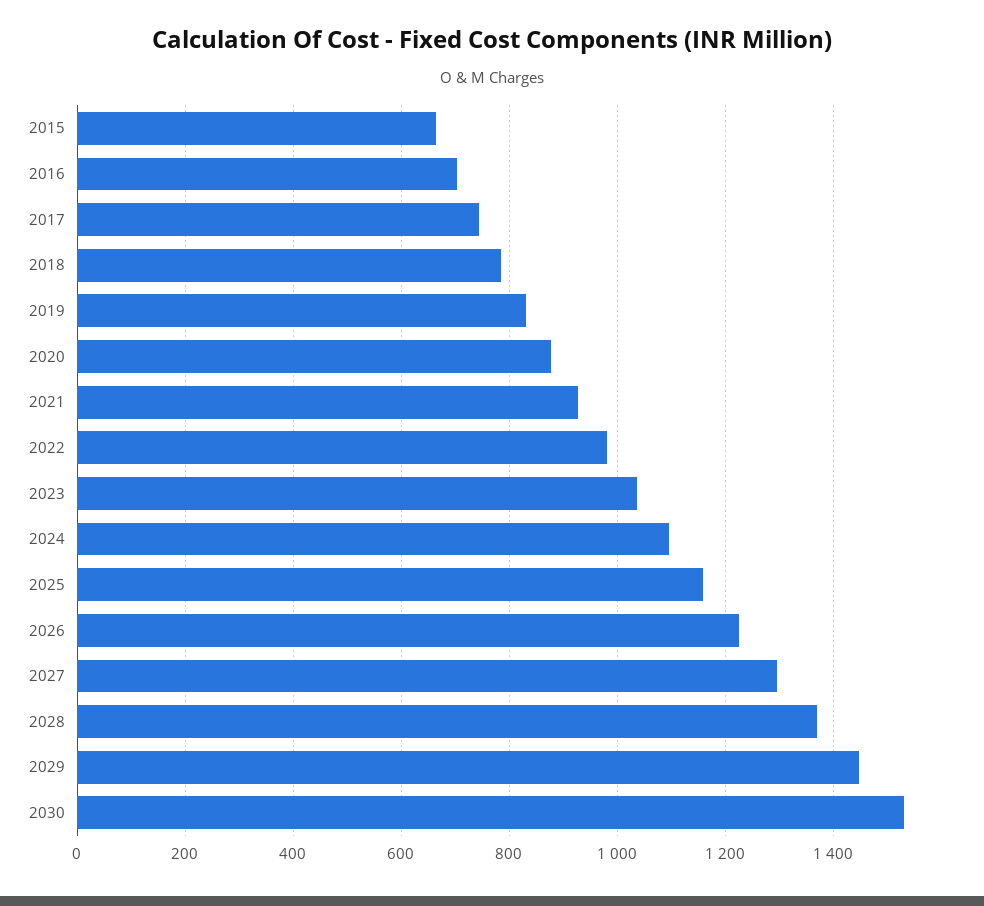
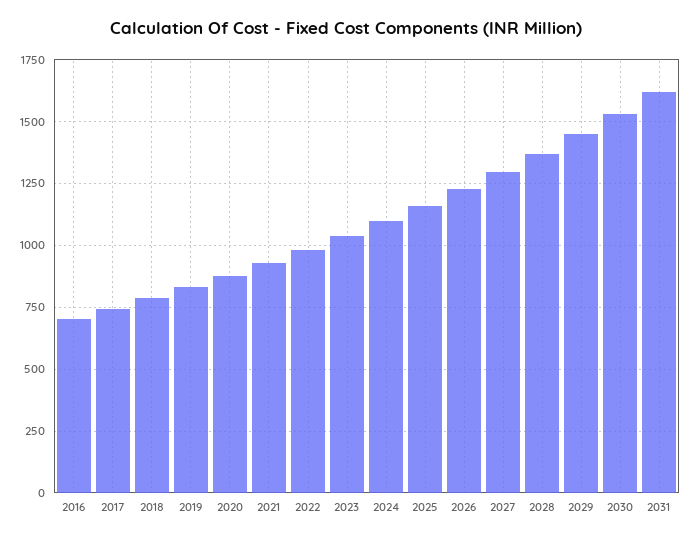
2015: 660 -> none
2031: none -> 1625

